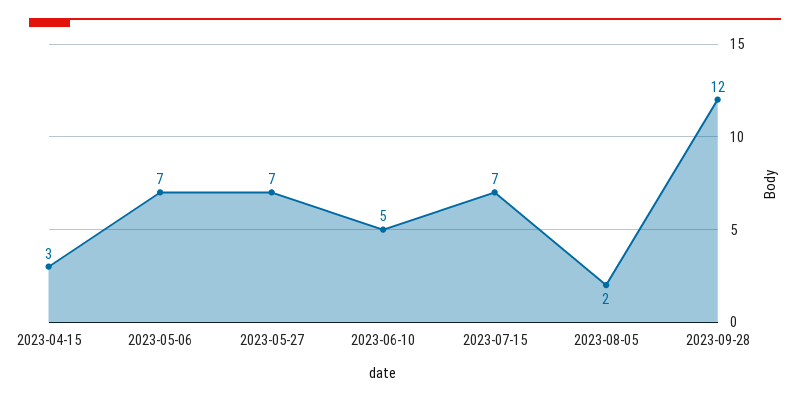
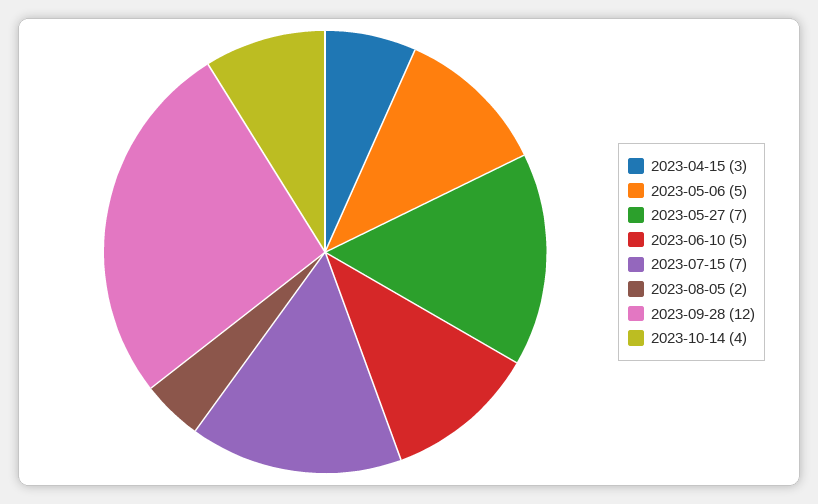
2023-05-06: 7 -> 5
2023-10-14: none -> 4

